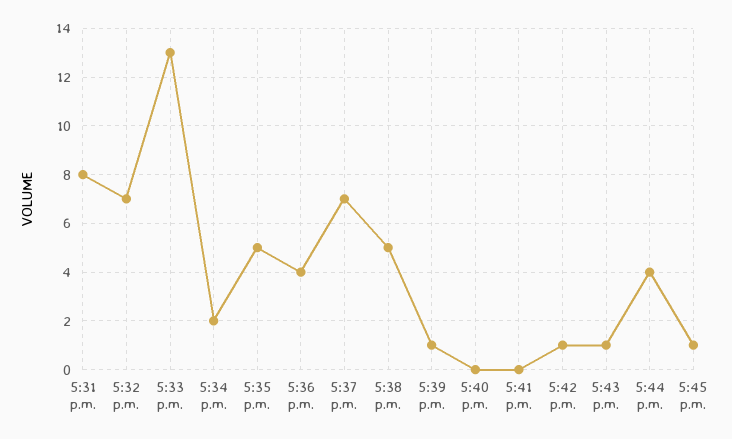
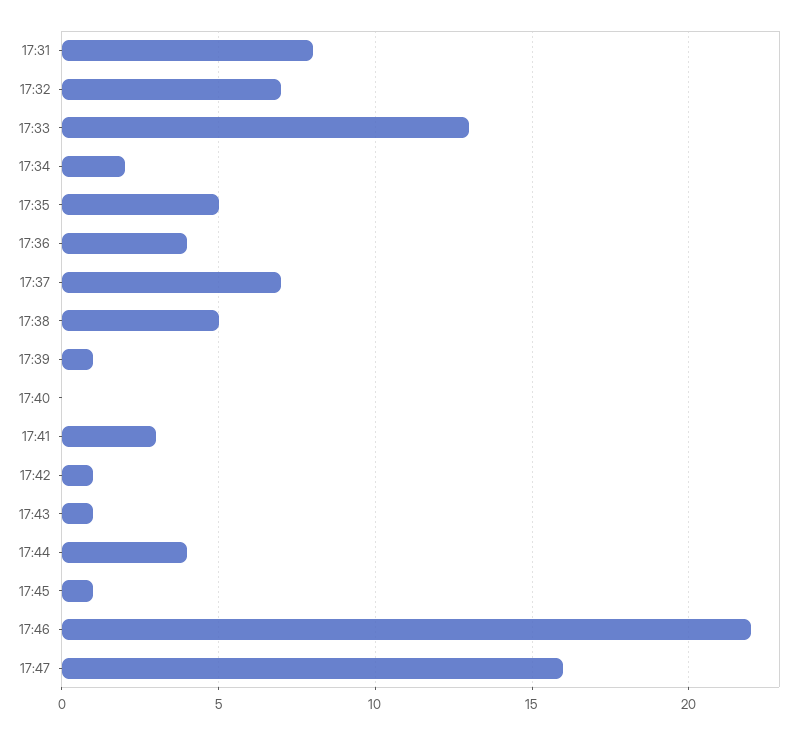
5:41 p.m.: 0 -> 3
17:46: none -> 22
17:47: none -> 16

